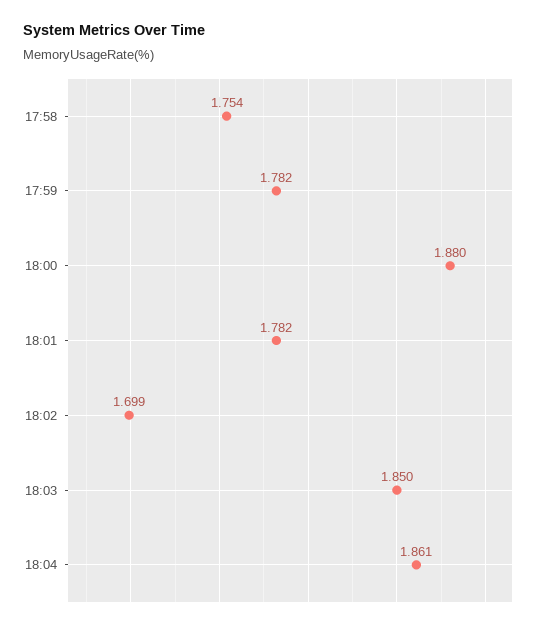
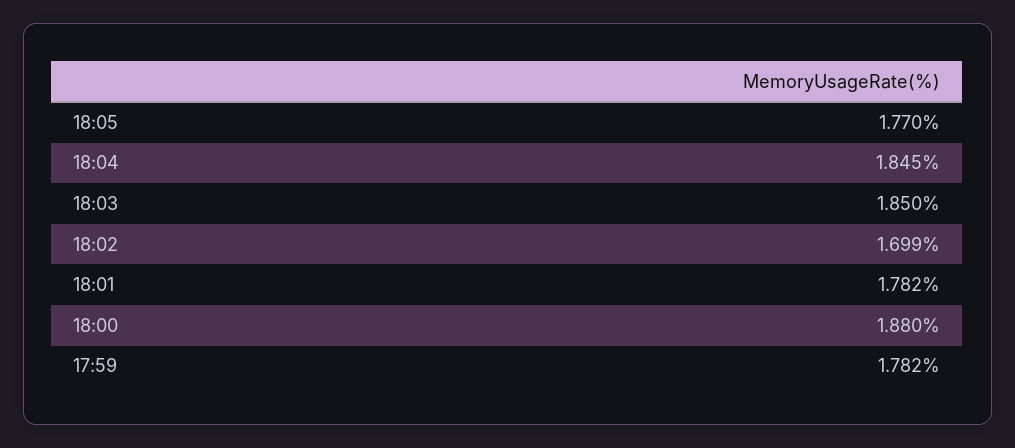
17:58: 1.754 -> none
18:04: 1.861 -> 1.845
18:05: none -> 1.77

